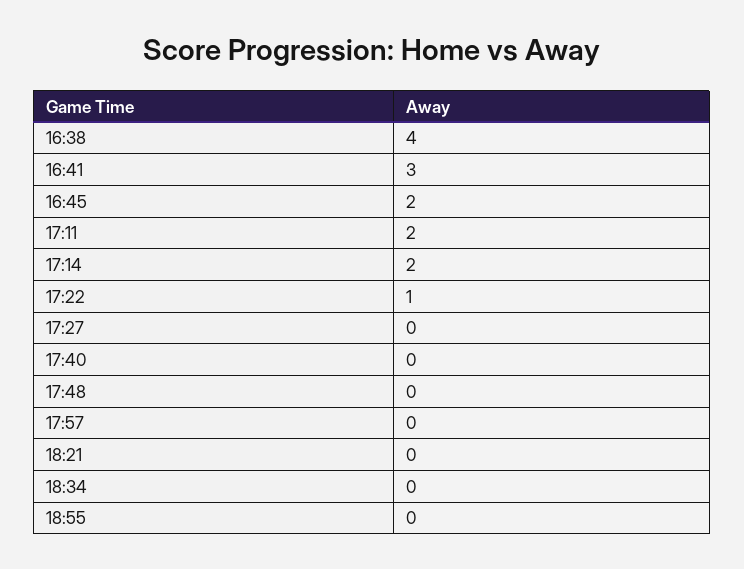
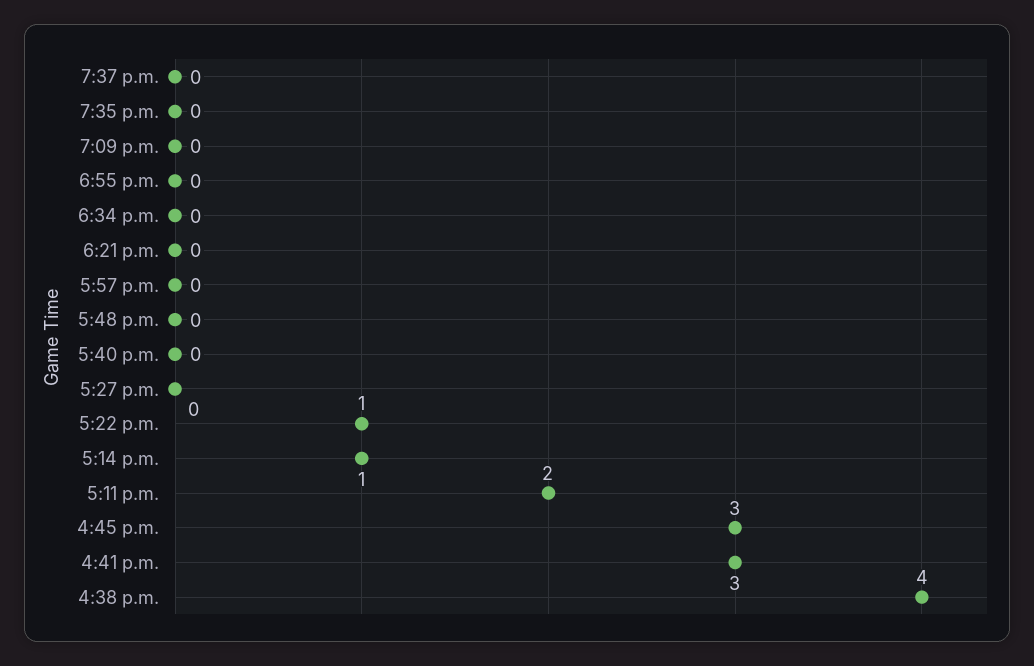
16:45: 2 -> 3
17:14: 2 -> 1
7:37 p.m.: none -> 0
7:35 p.m.: none -> 0
7:09 p.m.: none -> 0

